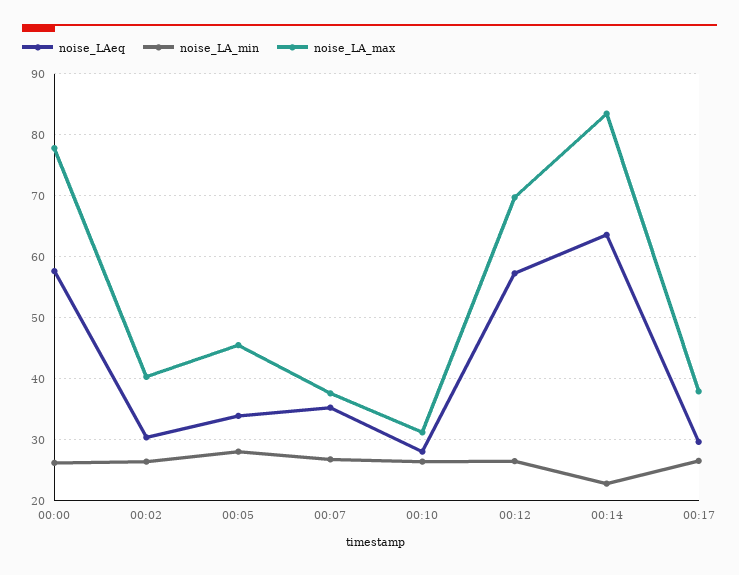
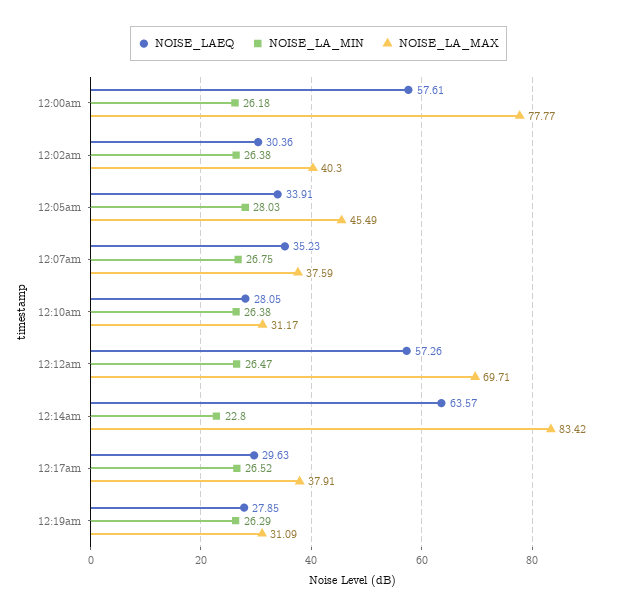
noise_LAeq, 12:19am: none -> 27.85
noise_LA_min, 12:19am: none -> 26.29
noise_LA_max, 12:19am: none -> 31.09

